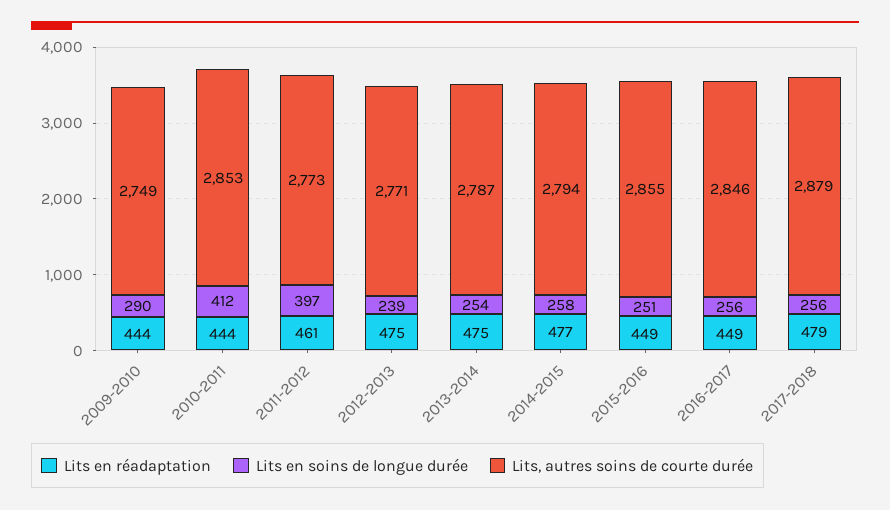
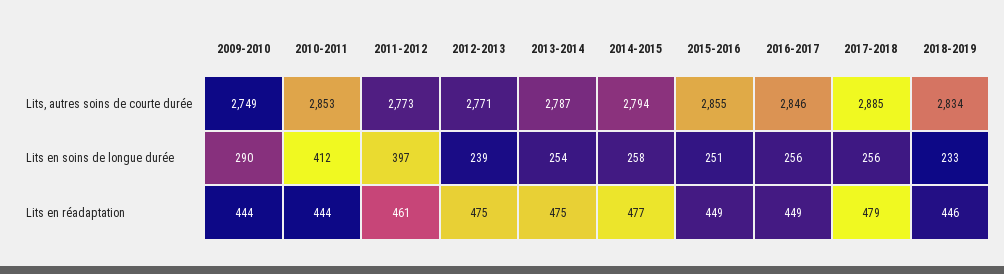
Lits, autres soins de courte durée, 2017-2018: 2879 -> 2885
Lits, autres soins de courte durée, 2018-2019: none -> 2834
Lits en soins de longue durée, 2018-2019: none -> 233
Lits en réadaptation, 2018-2019: none -> 446

